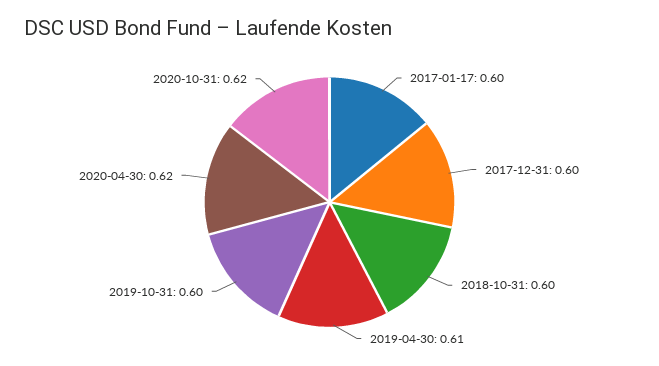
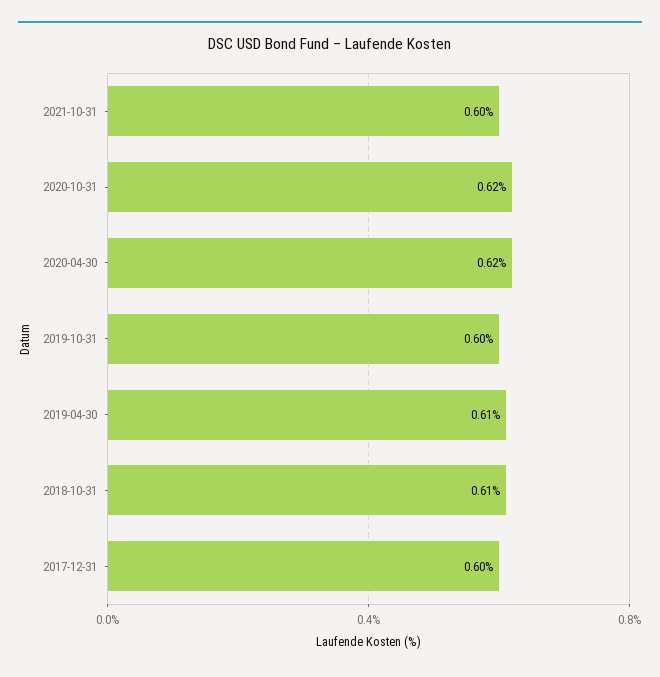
2017-01-17: 0.6 -> none
2018-10-31: 0.6 -> 0.61
2021-10-31: none -> 0.6

